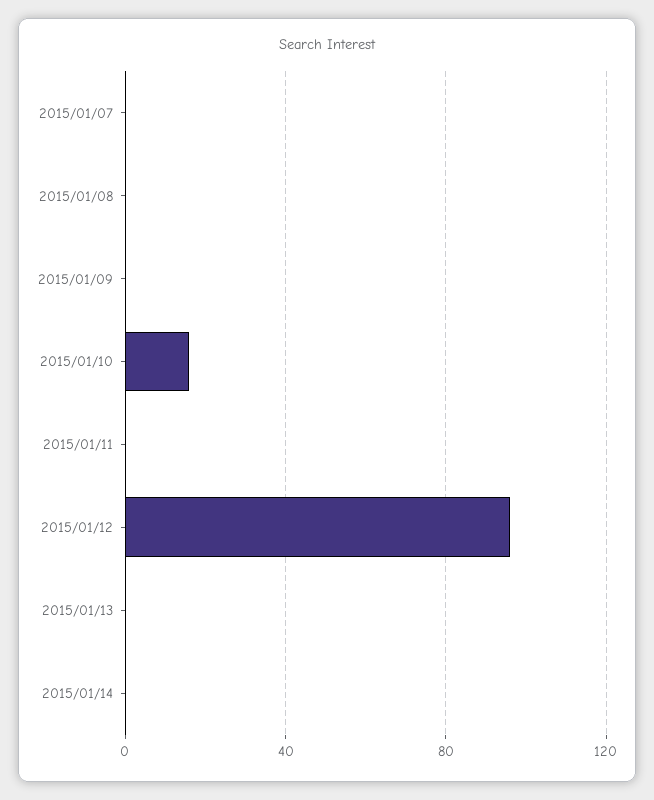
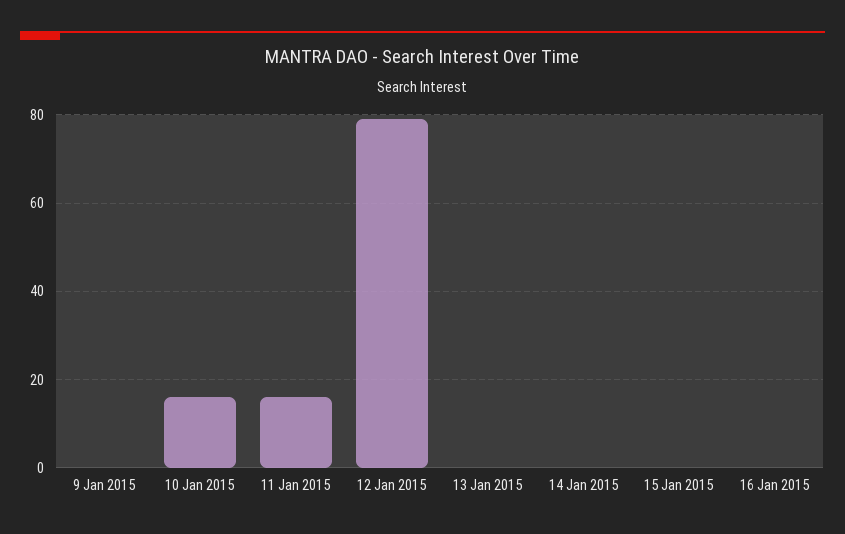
2015/01/07: 0 -> none
2015/01/08: 0 -> none
2015/01/11: 0 -> 15
2015/01/12: 95 -> 80
15 Jan 2015: none -> 0
16 Jan 2015: none -> 0

